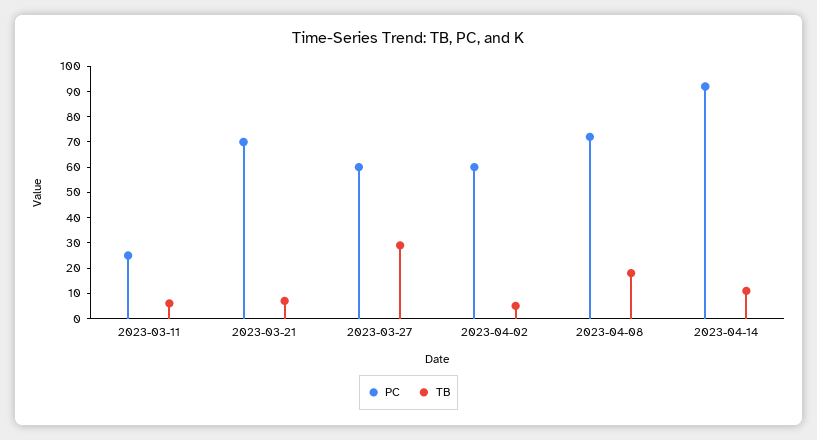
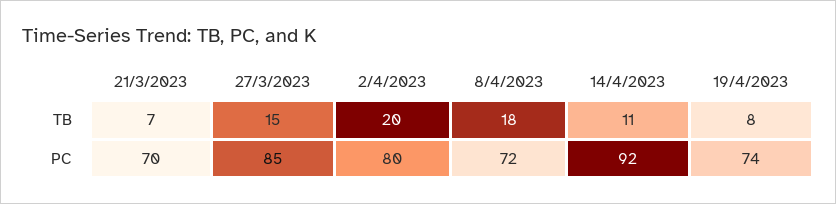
PC, 2023-03-11: 25 -> none
TB, 2023-03-11: 5 -> none
PC, 2023-03-27: 60 -> 85
TB, 2023-03-27: 30 -> 15
PC, 2023-04-02: 60 -> 80
TB, 2023-04-02: 5 -> 20
TB, 19/4/2023: none -> 8
PC, 19/4/2023: none -> 74

